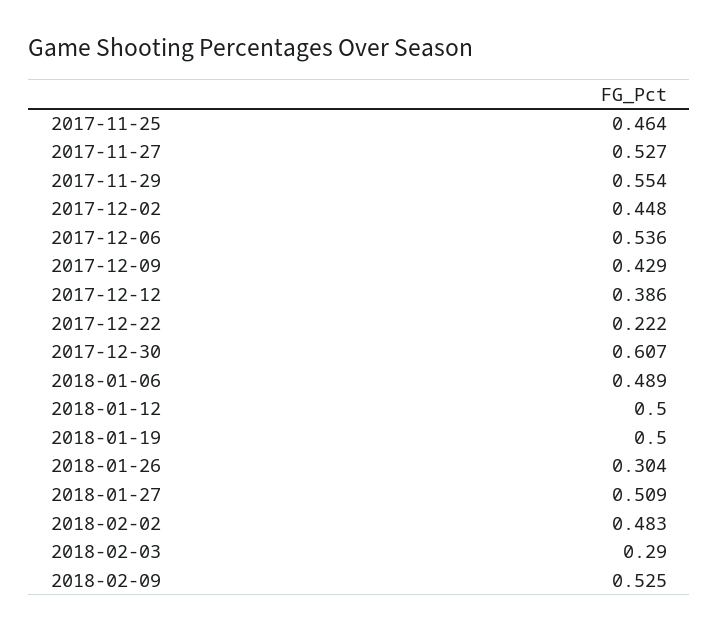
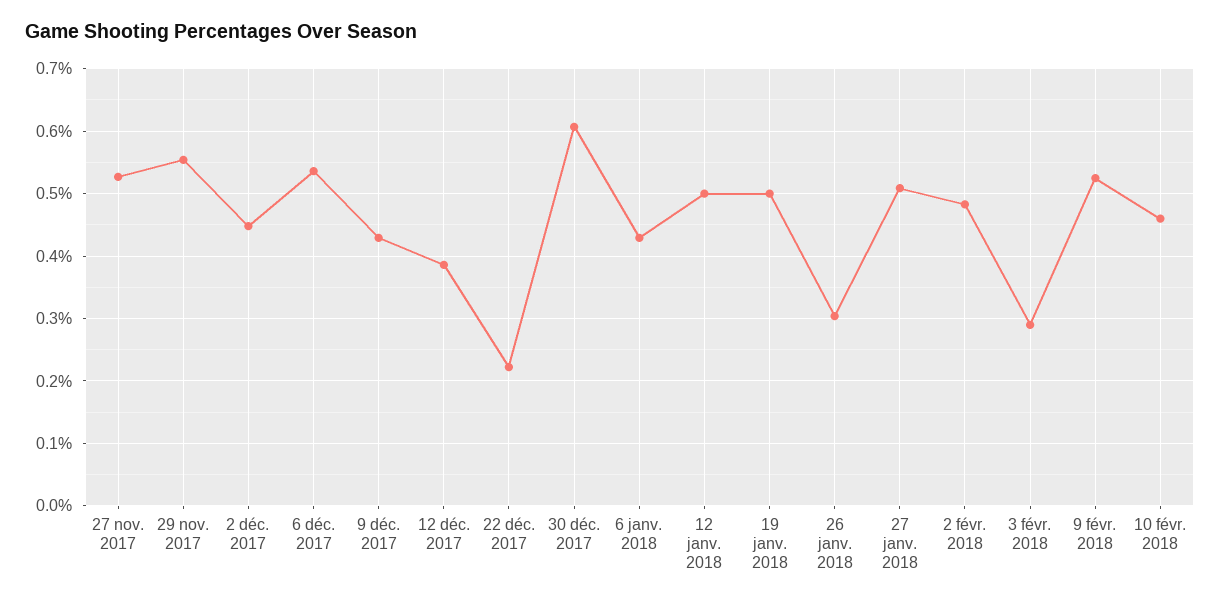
2017-11-25: 0.464 -> none
2018-01-06: 0.489 -> 0.43
10 févr. 2018: none -> 0.46

